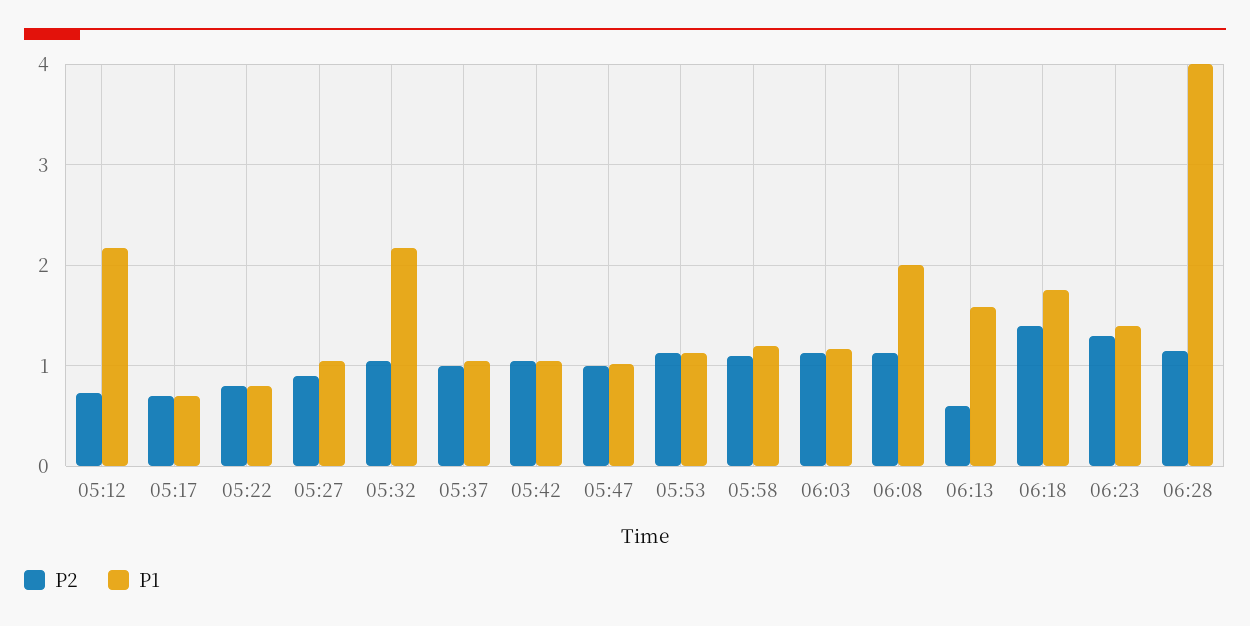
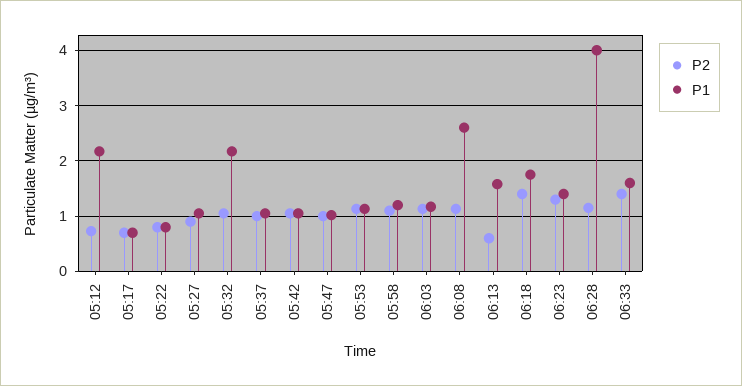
P1, 06:08: 2 -> 2.6
P2, 06:33: none -> 1.4
P1, 06:33: none -> 1.6

